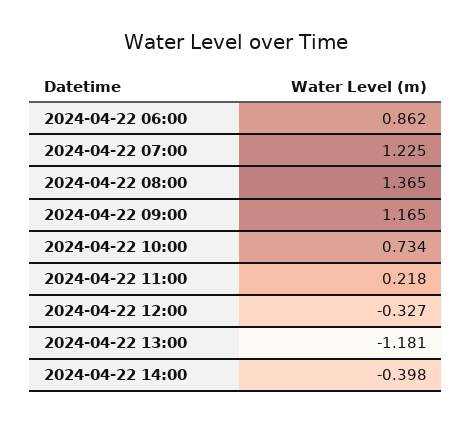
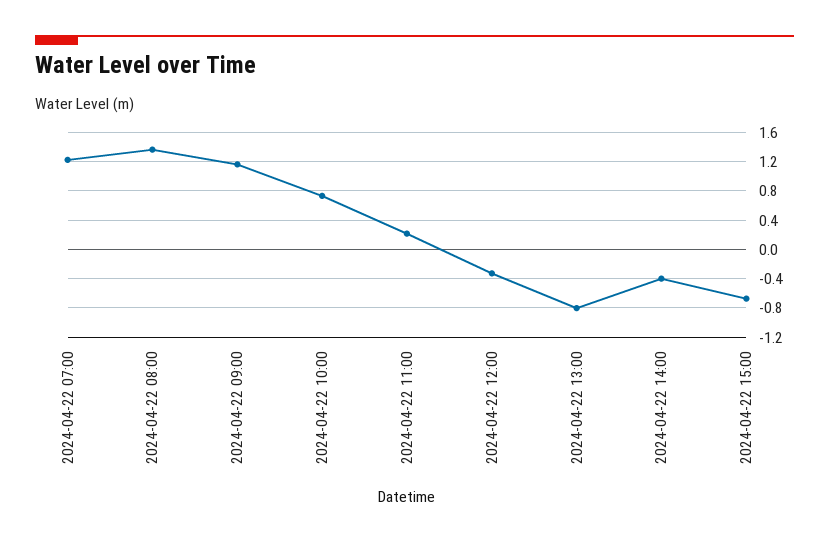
2024-04-22 06:00: 0.862 -> none
2024-04-22 13:00: -1.181 -> -0.8
2024-04-22 15:00: none -> -0.7

